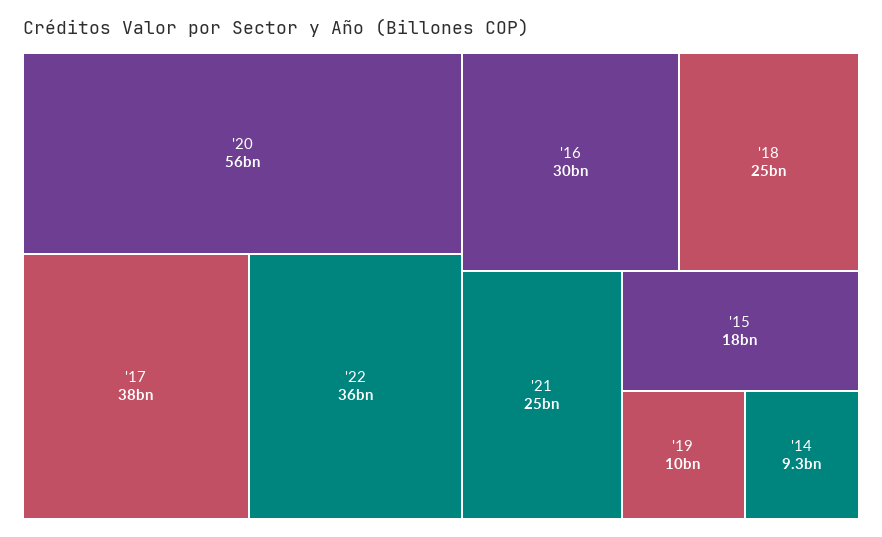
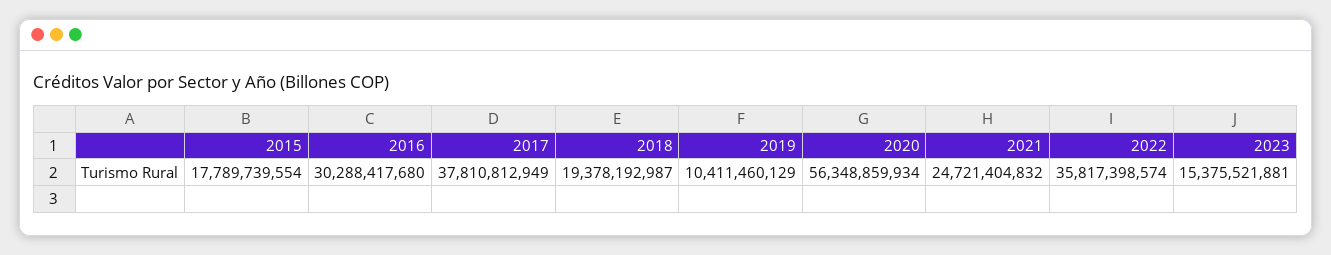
'18: 25000000000 -> 19378192987
'14: 9300000000 -> none
2023: none -> 15375521881

